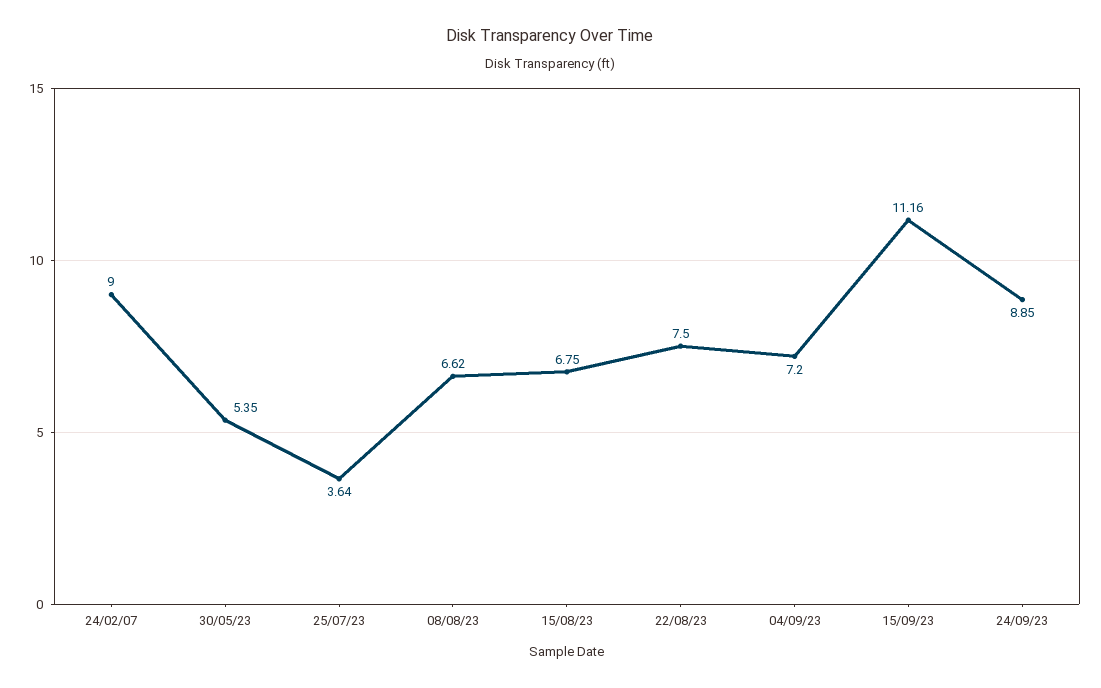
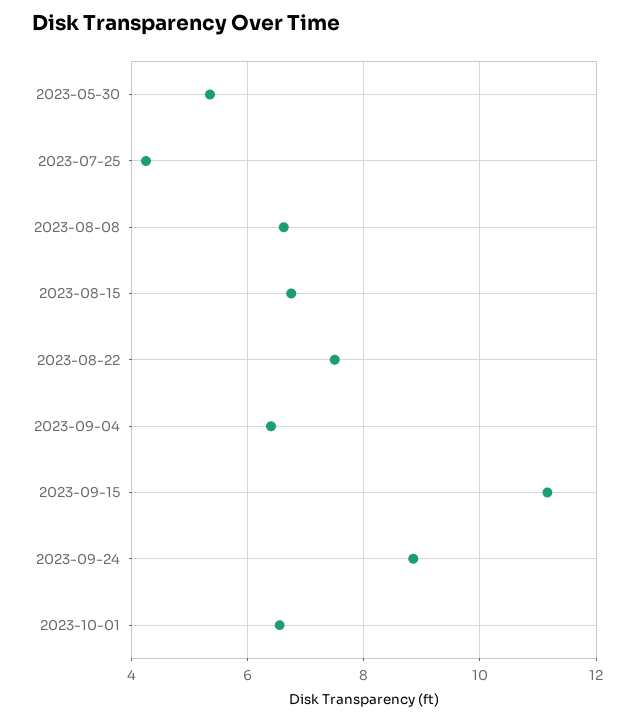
24/02/07: 9 -> none
25/07/23: 3.64 -> 4.2
04/09/23: 7.2 -> 6.4
2023-10-01: none -> 6.6

